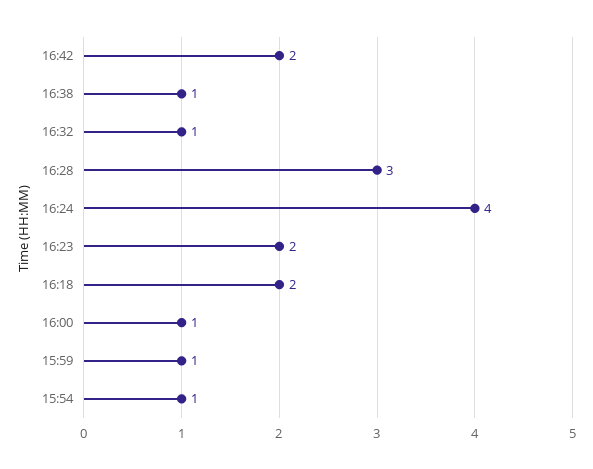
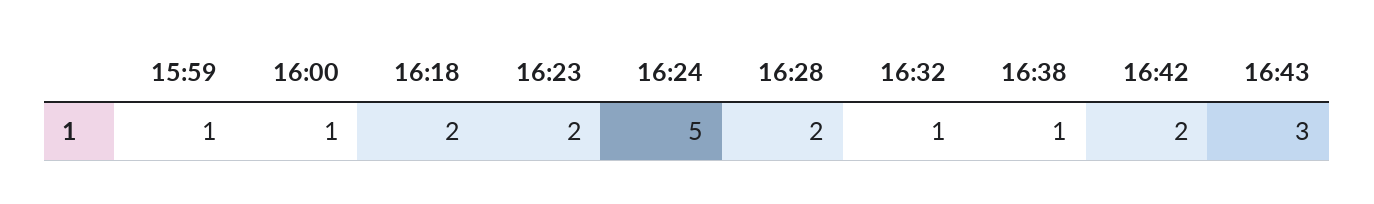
16:28: 3 -> 2
16:24: 4 -> 5
15:54: 1 -> none
16:43: none -> 3

